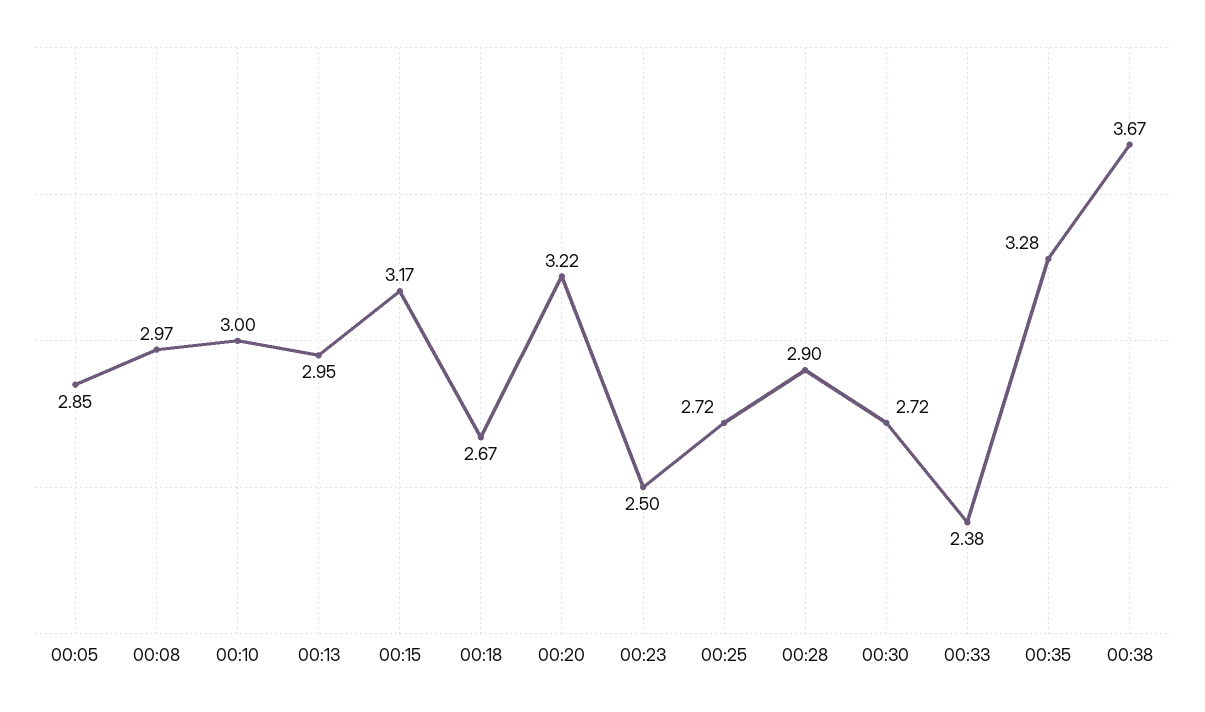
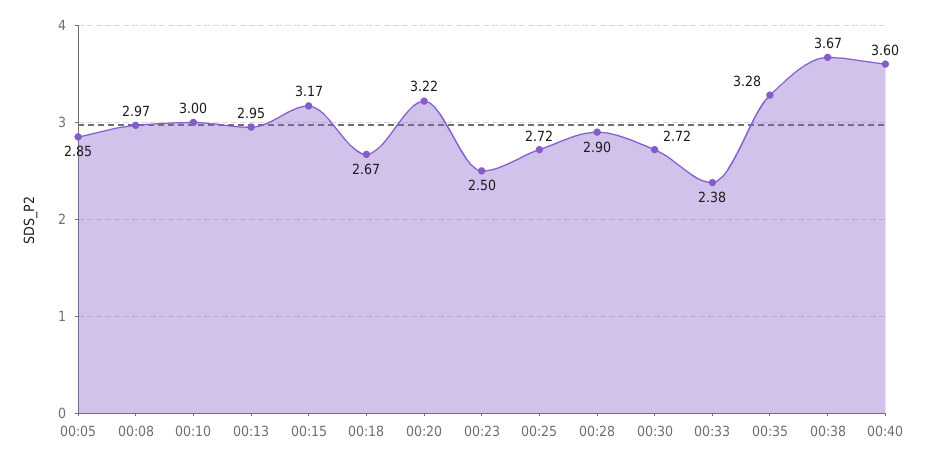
00:40: none -> 3.6

